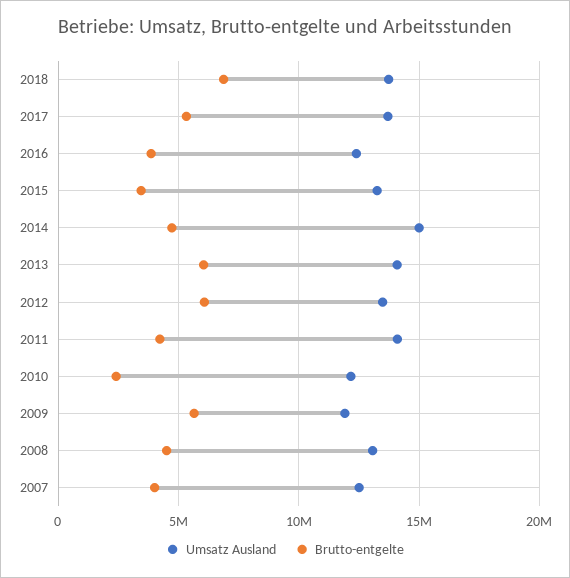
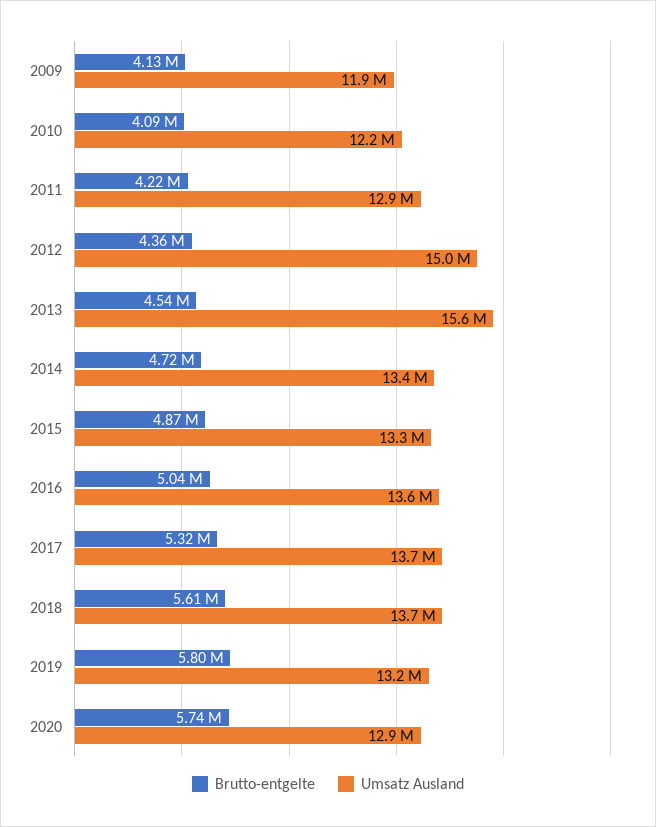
Brutto-entgelte, 2018: 7000000 -> 5610000
Umsatz Ausland, 2016: 12500000 -> 13600000
Brutto-entgelte, 2016: 4000000 -> 5040000
Brutto-entgelte, 2015: 3500000 -> 4870000
Umsatz Ausland, 2014: 15000000 -> 13400000
Umsatz Ausland, 2013: 14000000 -> 15600000
Brutto-entgelte, 2013: 6000000 -> 4540000
Umsatz Ausland, 2012: 13500000 -> 15000000
Brutto-entgelte, 2012: 6000000 -> 4360000
Umsatz Ausland, 2011: 14000000 -> 12900000
Brutto-entgelte, 2010: 2500000 -> 4090000
Brutto-entgelte, 2009: 5500000 -> 4130000
Umsatz Ausland, 2008: 13000000 -> none
Brutto-entgelte, 2008: 4500000 -> none
Umsatz Ausland, 2007: 12500000 -> none
Brutto-entgelte, 2007: 4000000 -> none
Brutto-entgelte, 2019: none -> 5800000
Umsatz Ausland, 2019: none -> 13200000
Brutto-entgelte, 2020: none -> 5740000
Umsatz Ausland, 2020: none -> 12900000

